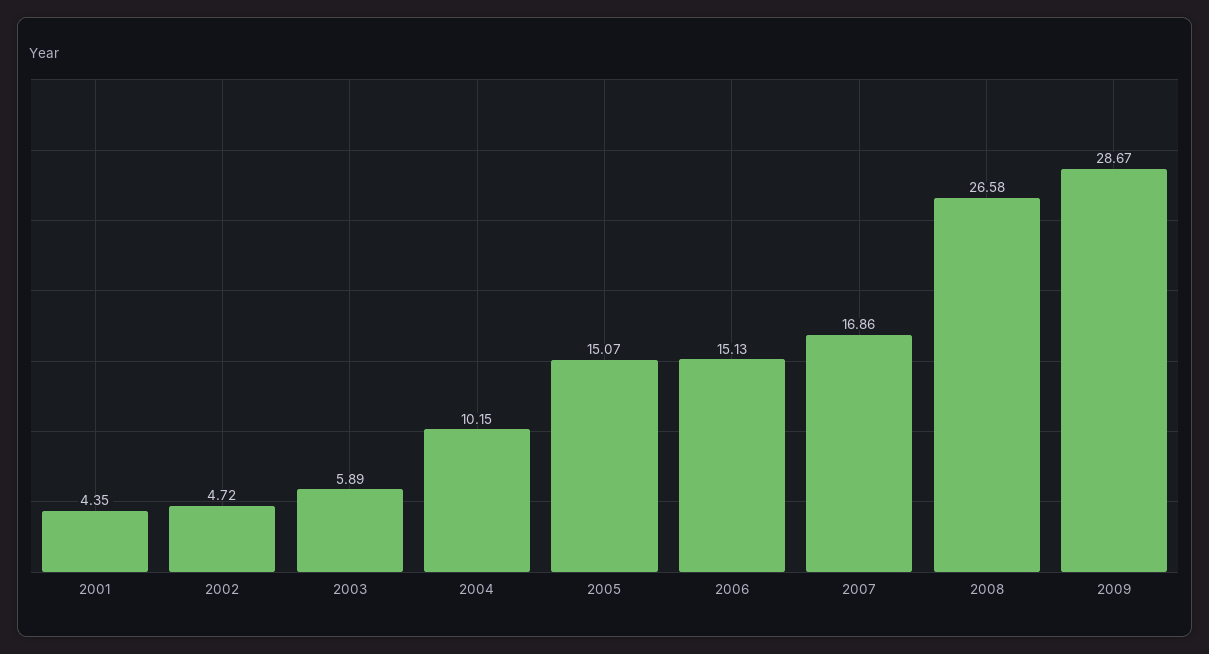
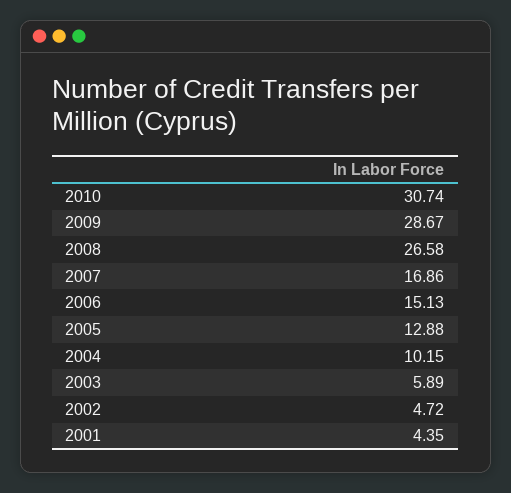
2005: 15.07 -> 12.88
2010: none -> 30.74

